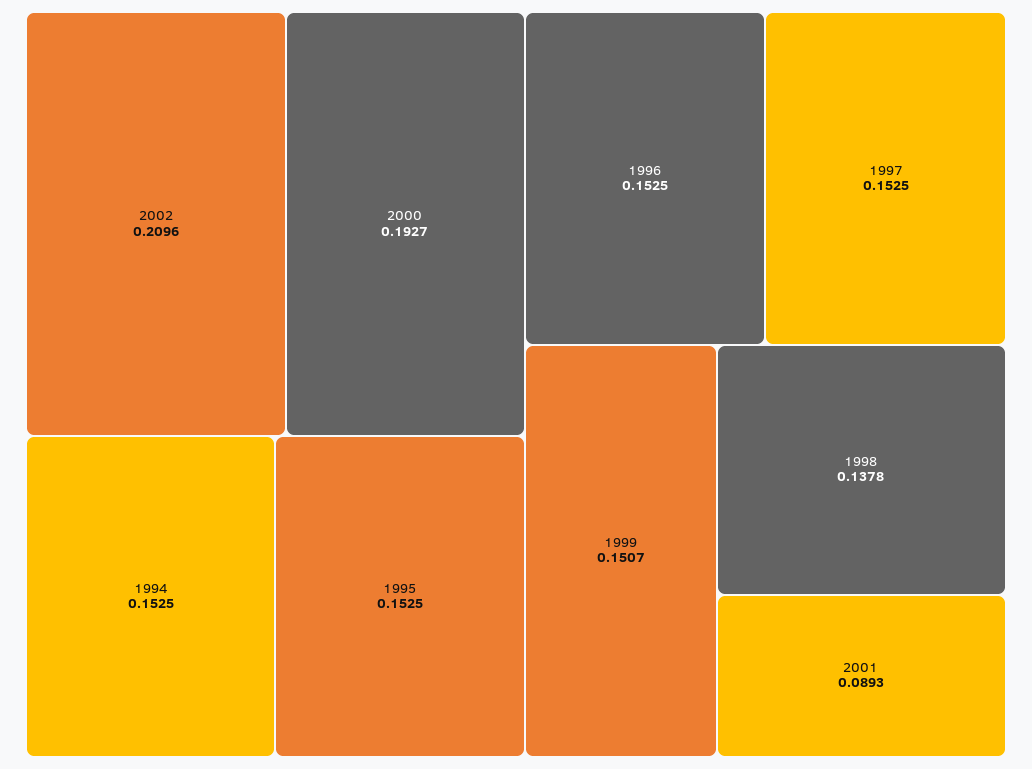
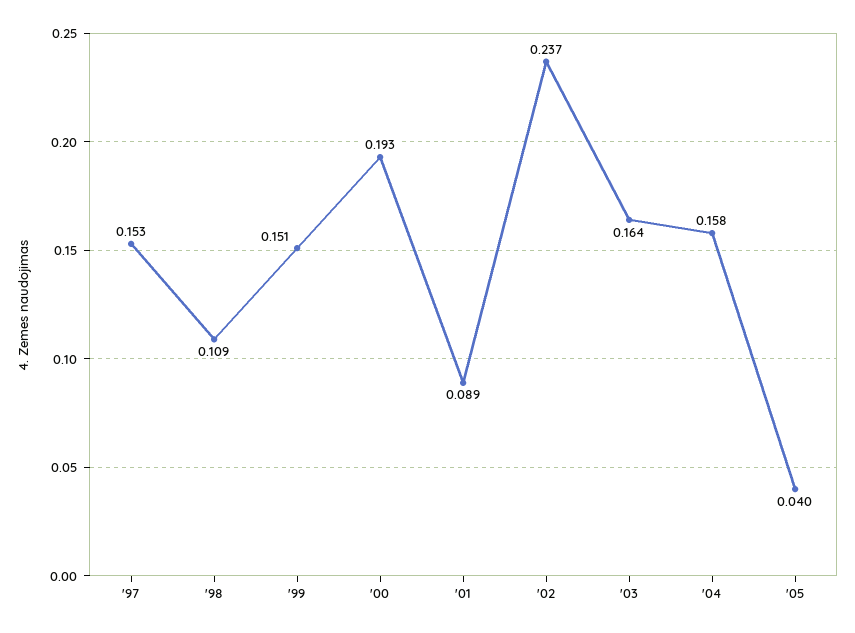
2002: 0.2096 -> 0.237
1994: 0.1525 -> none
1995: 0.1525 -> none
1996: 0.1525 -> none
1998: 0.1378 -> 0.109
'03: none -> 0.164
'04: none -> 0.158
'05: none -> 0.04

